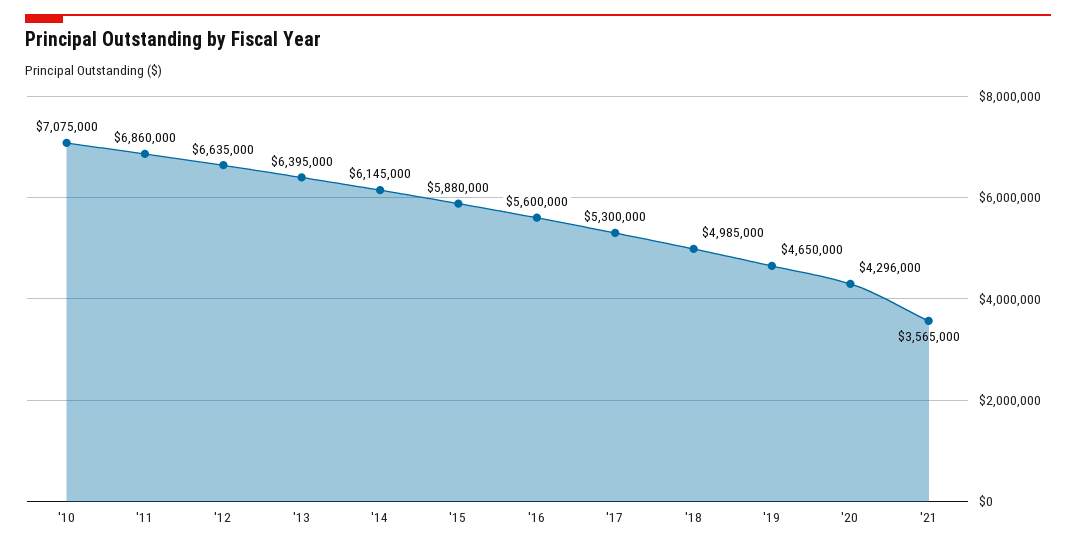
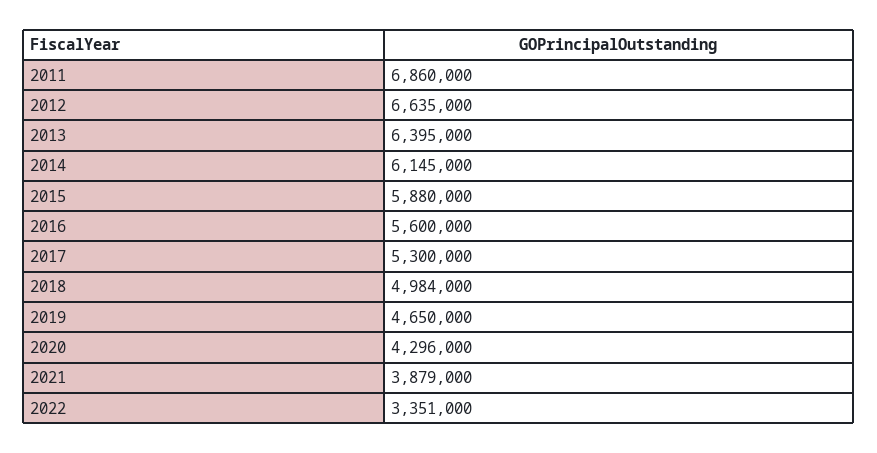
'10: 7075000 -> none
'18: 4985000 -> 4984000
'21: 3565000 -> 3879000
2022: none -> 3351000

